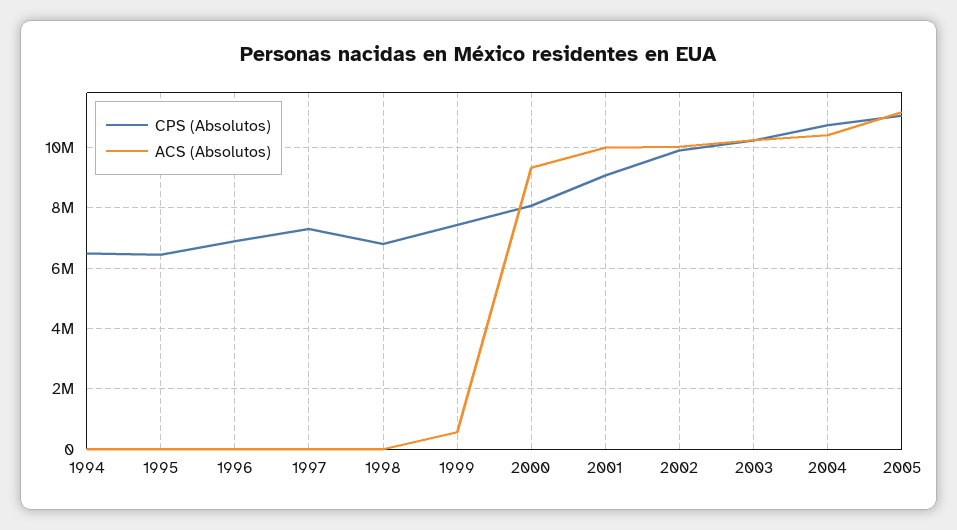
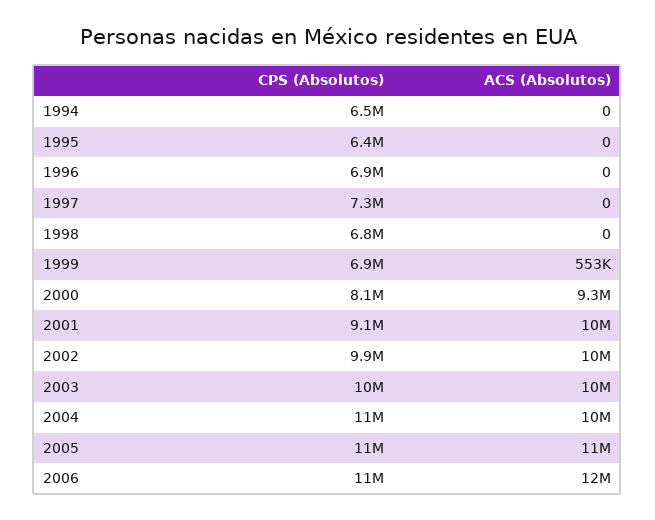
CPS (Absolutos), 1999: 7400000 -> 6900000
CPS (Absolutos), 2006: none -> 11000000
ACS (Absolutos), 2006: none -> 12000000

